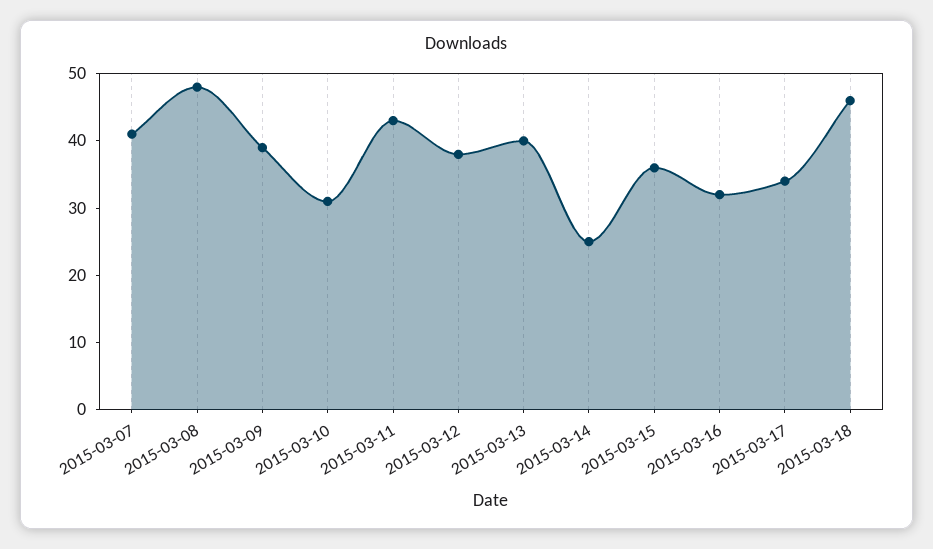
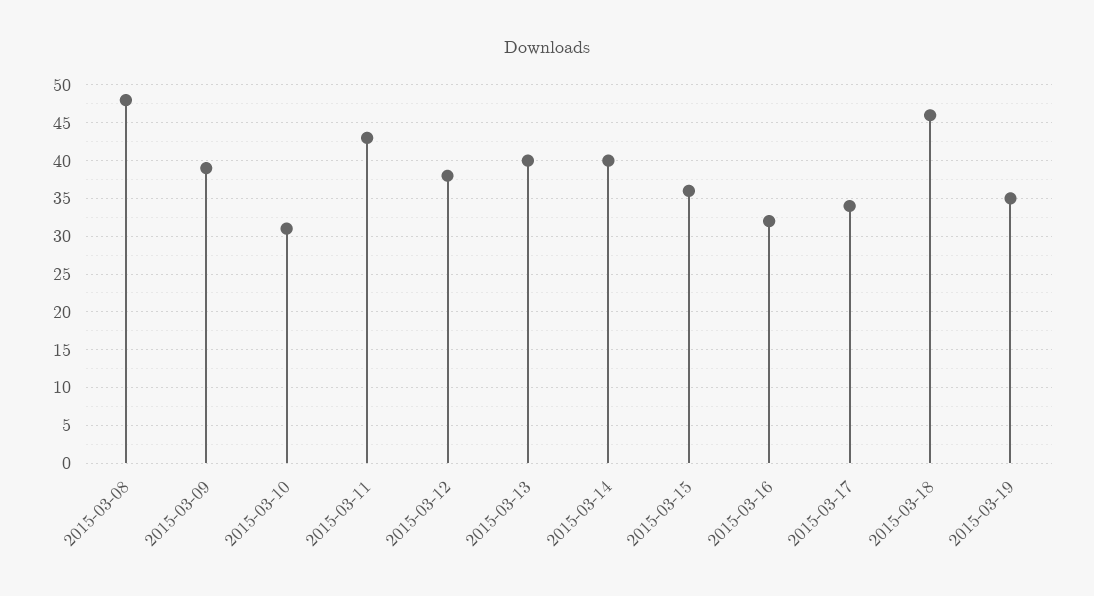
2015-03-07: 40 -> none
2015-03-14: 25 -> 40
2015-03-19: none -> 35

